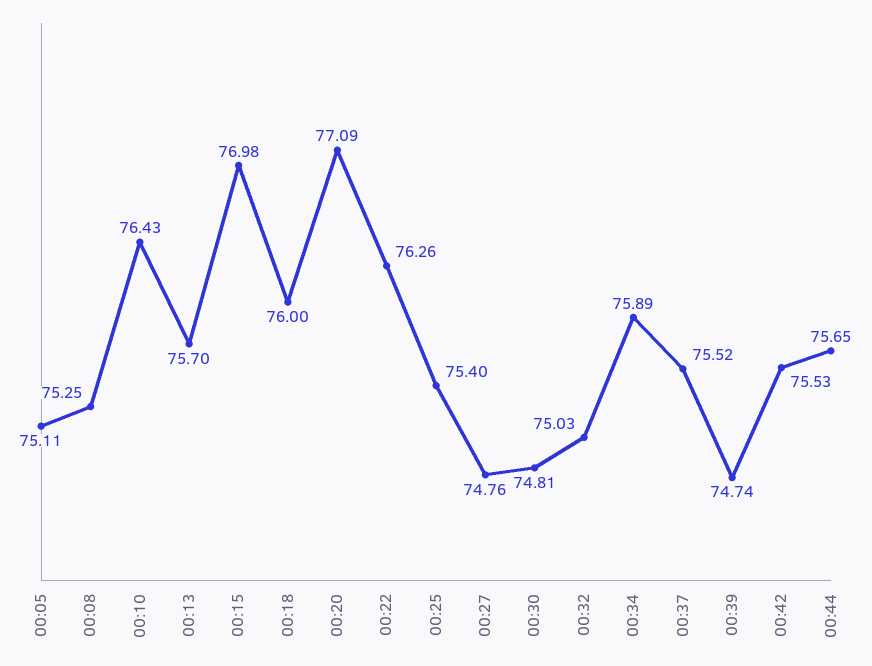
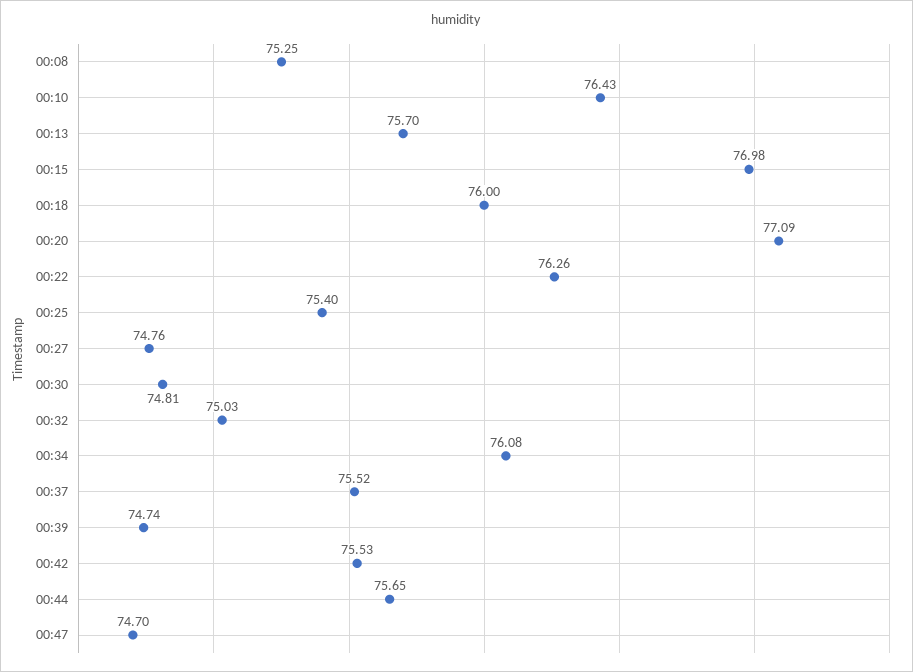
00:05: 75.11 -> none
00:34: 75.89 -> 76.08
00:47: none -> 74.7

